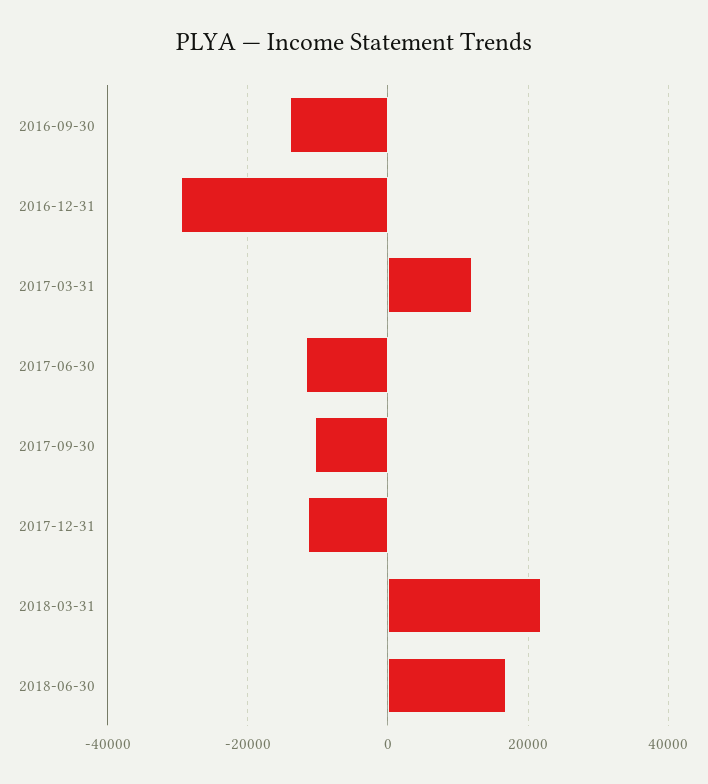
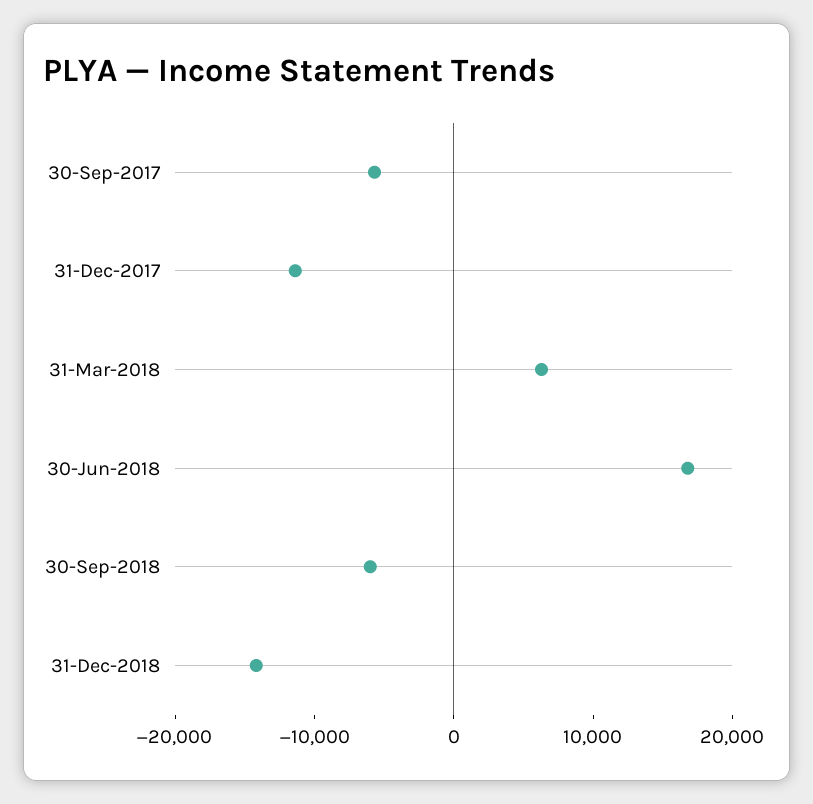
2016-09-30: -14000 -> none
2016-12-31: -30000 -> none
2017-03-31: 12000 -> none
2017-06-30: -12000 -> none
2017-09-30: -10000 -> -6000
2018-03-31: 22000 -> 6000
30-Sep-2018: none -> -6000
31-Dec-2018: none -> -14000

